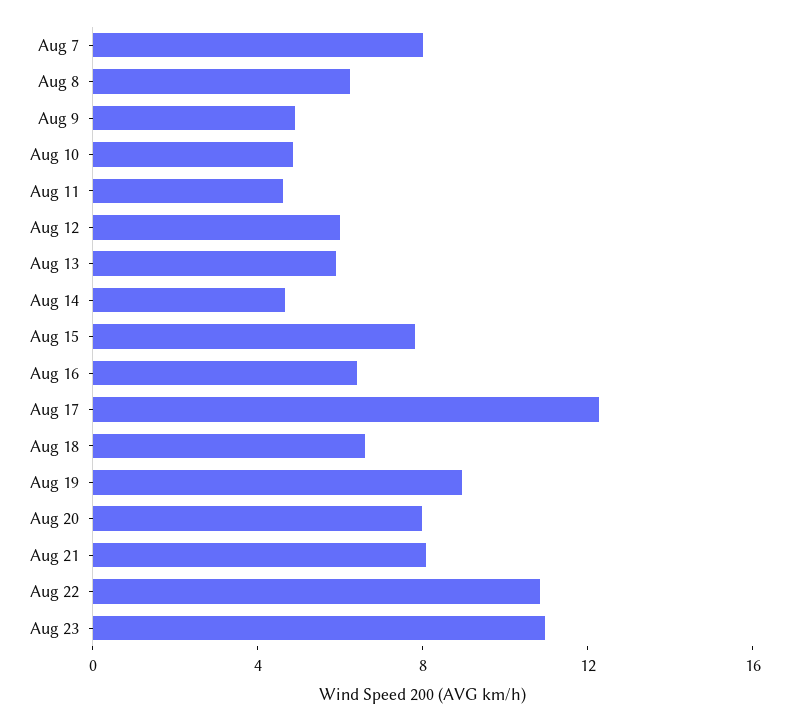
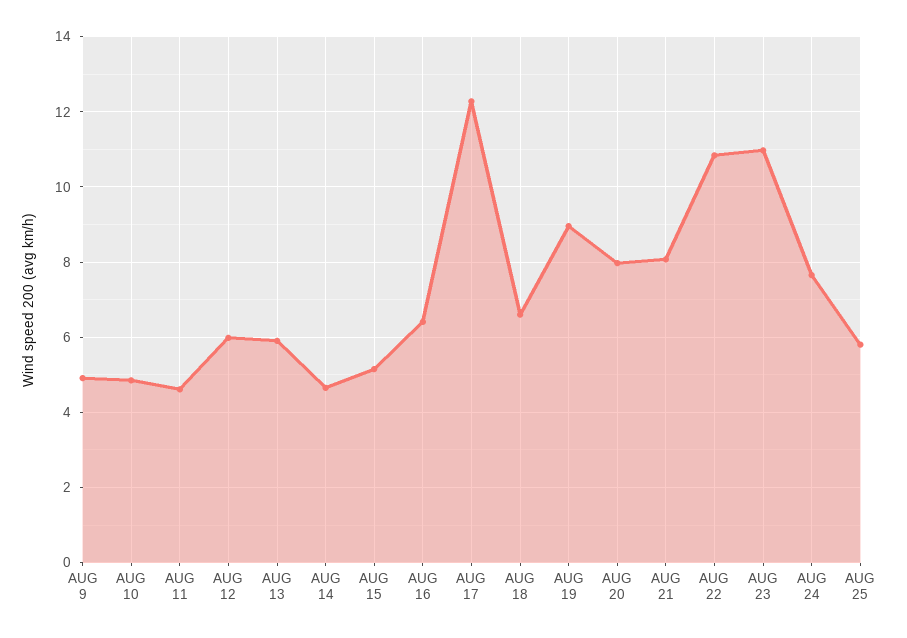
Aug 7: 8 -> none
Aug 8: 6 -> none
Aug 15: 8 -> 5.2
AUG 24: none -> 7.6
AUG 25: none -> 5.8

